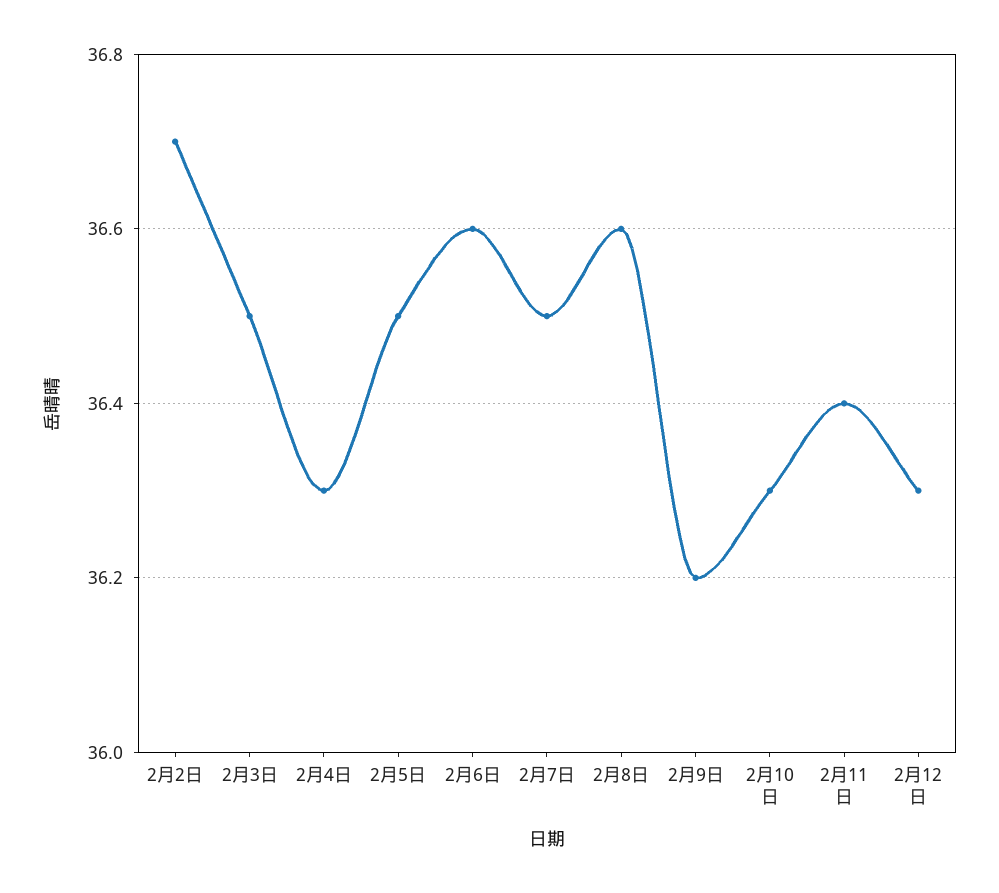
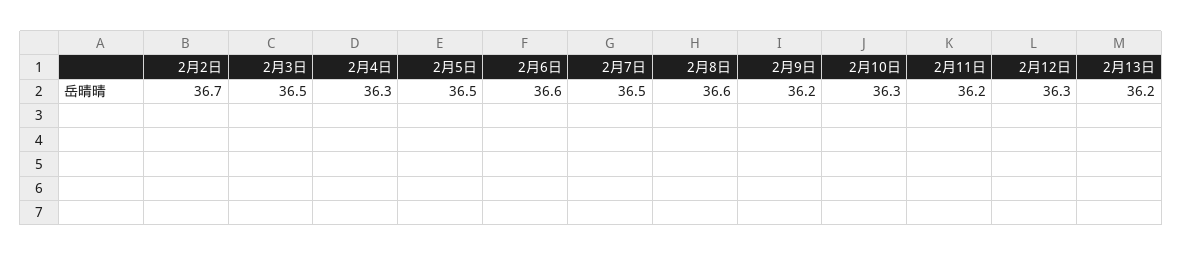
2月11日: 36.4 -> 36.2
2月13日: none -> 36.2

